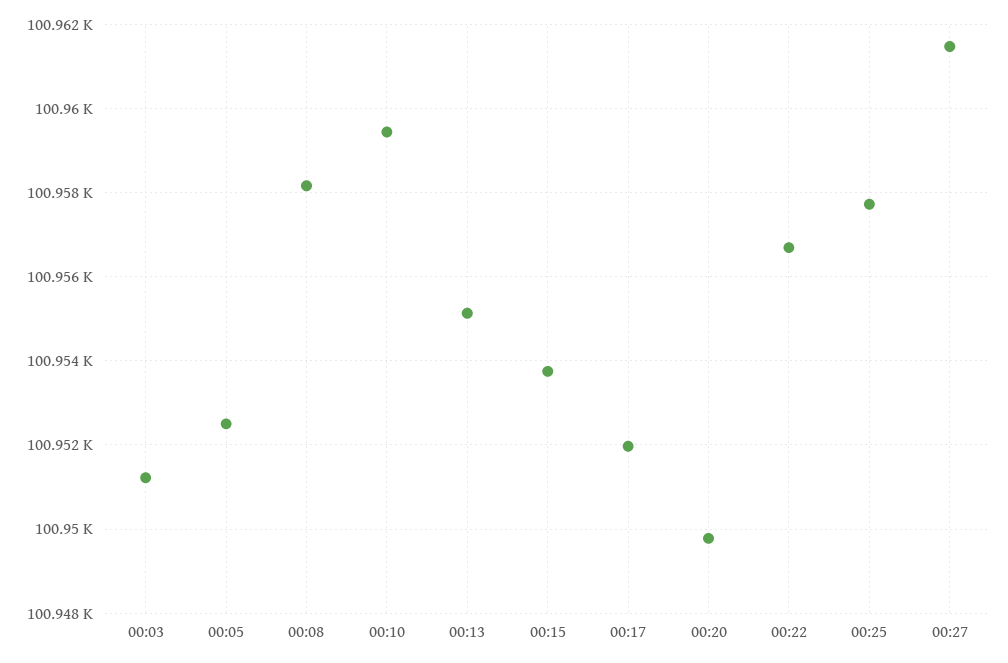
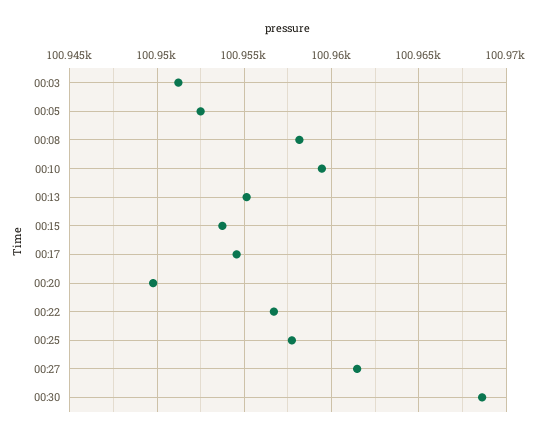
00:17: 100952 -> 100954.5
00:30: none -> 100968.5

